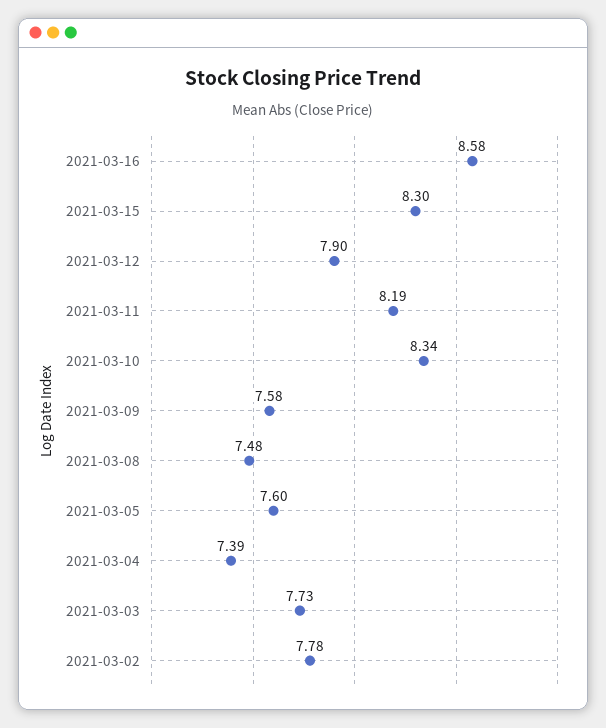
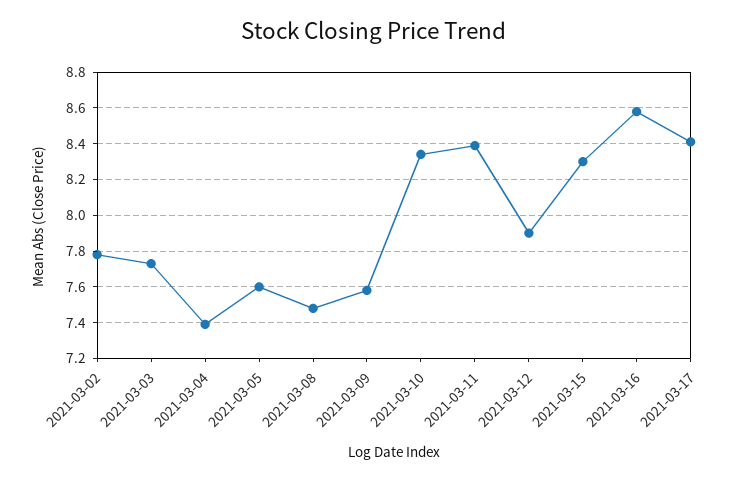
2021-03-11: 8.19 -> 8.4
2021-03-17: none -> 8.4

